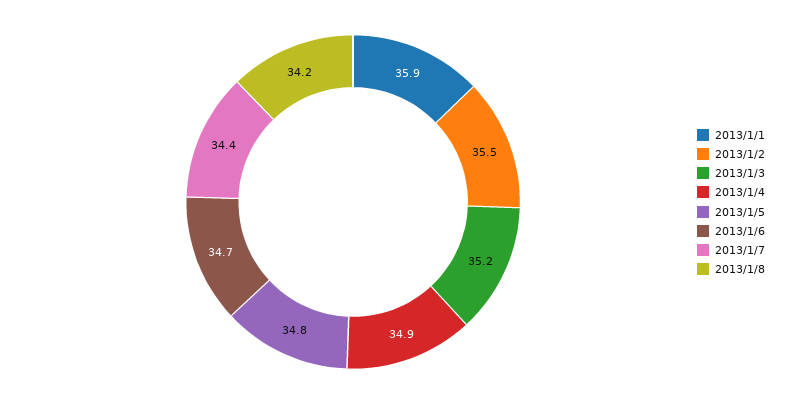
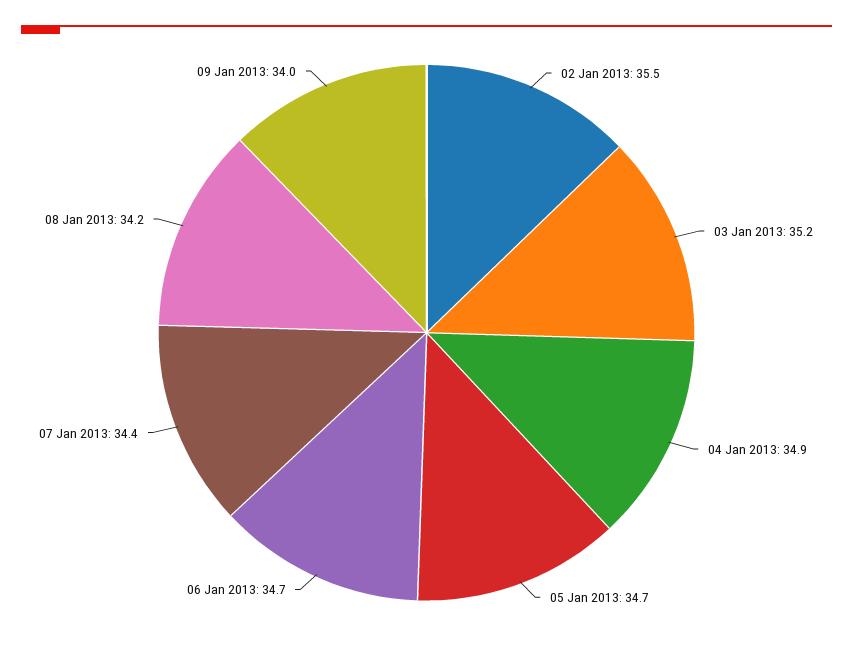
2013/1/1: 35.9 -> none
2013/1/5: 34.8 -> 34.7
09 Jan 2013: none -> 34

